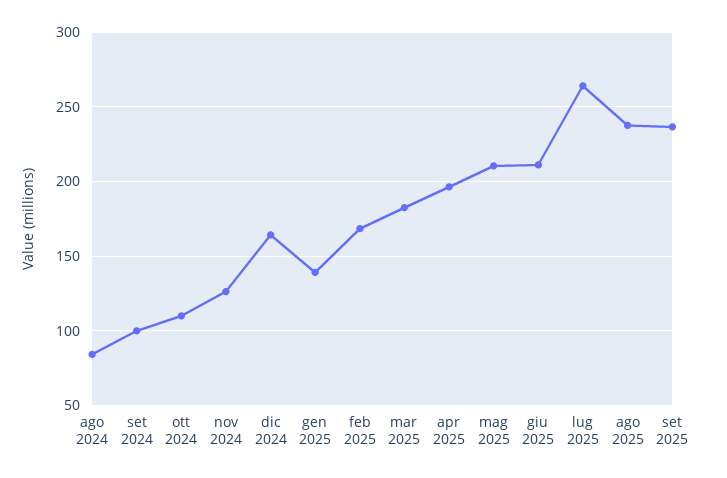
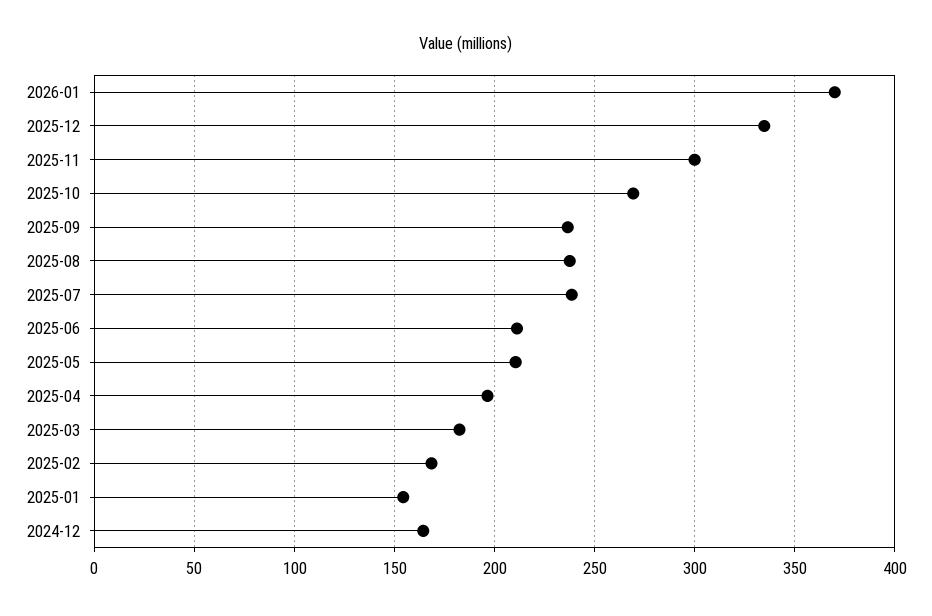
ago 2024: 85 -> none
set 2024: 100 -> none
ott 2024: 110 -> none
nov 2024: 125 -> none
gen 2025: 140 -> 155
lug 2025: 265 -> 240
2026-01: none -> 370
2025-12: none -> 335
2025-11: none -> 300
2025-10: none -> 270

